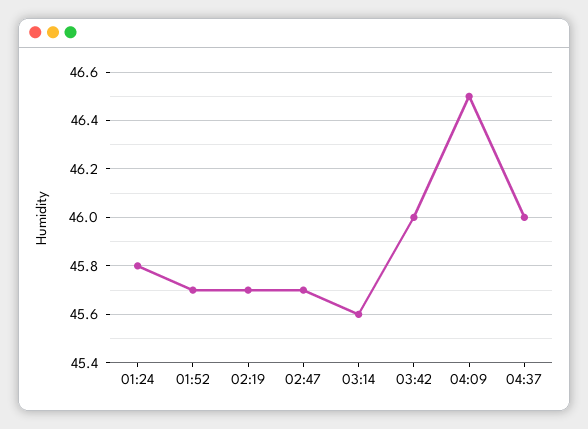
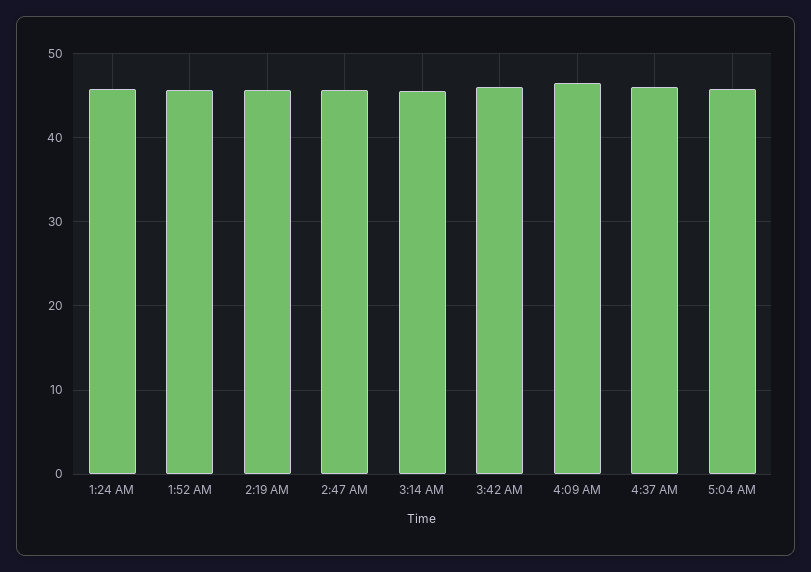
5:04 AM: none -> 46

